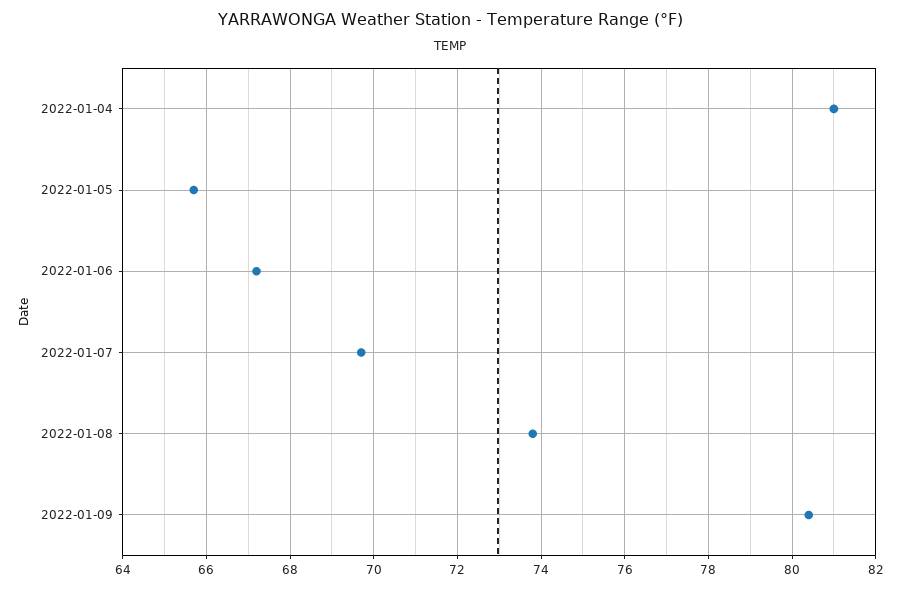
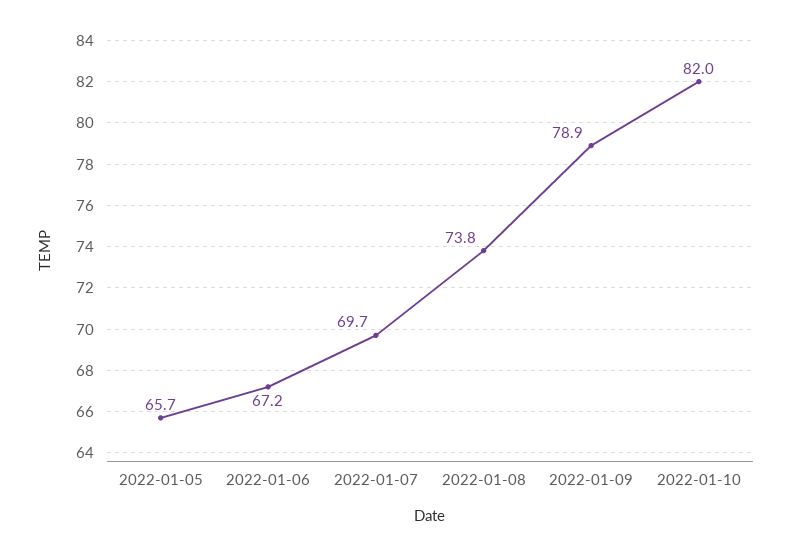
2022-01-04: 81 -> none
2022-01-09: 80.5 -> 78.9
2022-01-10: none -> 82

